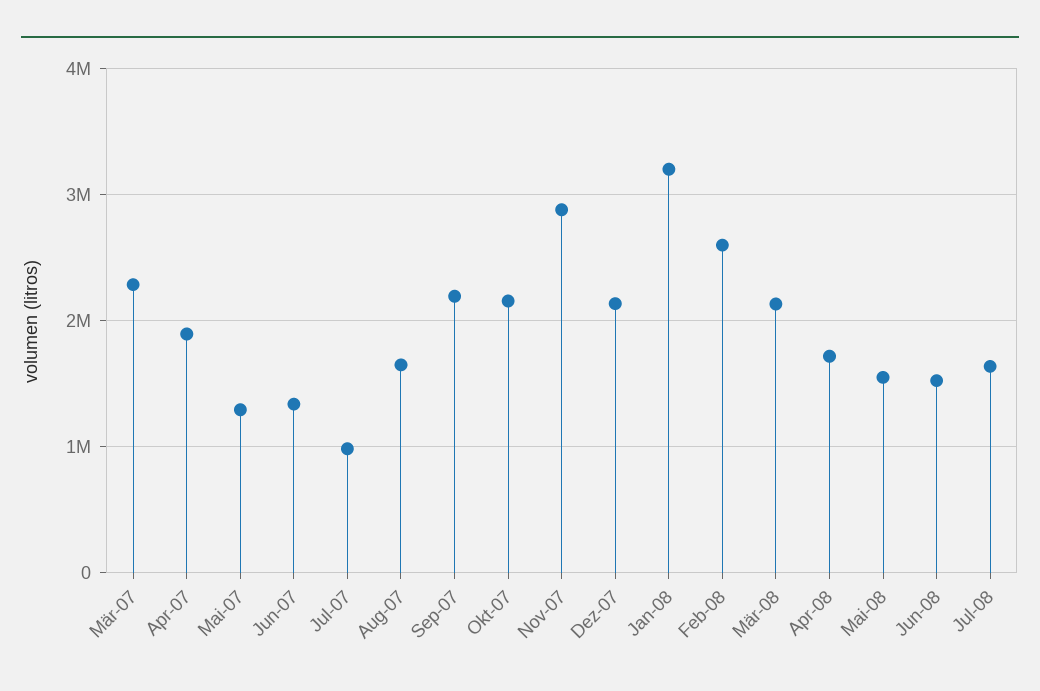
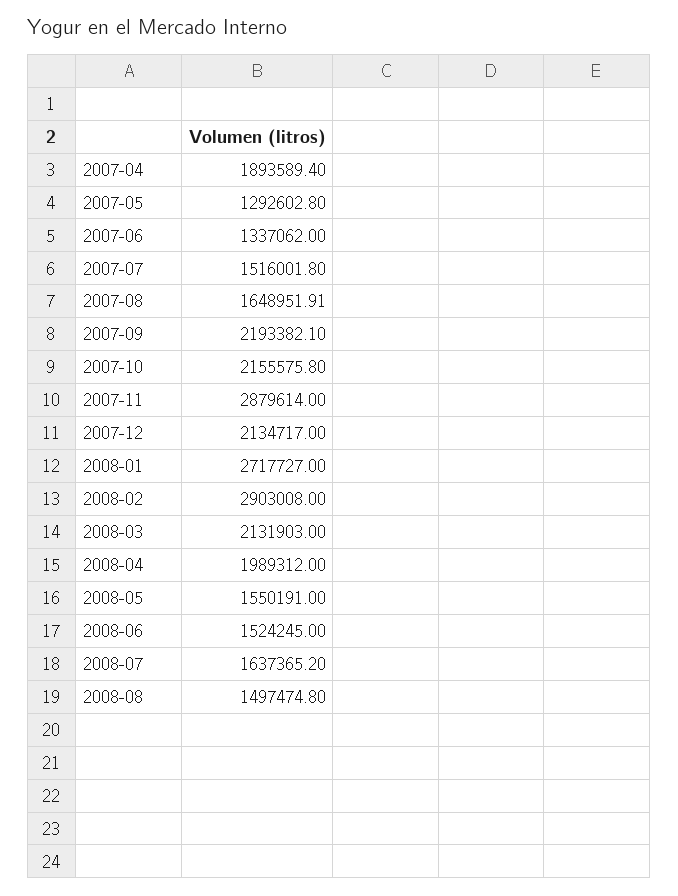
Mär-07: 2300000 -> none
Jul-07: 1000000 -> 1516001.8
Jan-08: 3200000 -> 2717727
Feb-08: 2600000 -> 2903008
Apr-08: 1700000 -> 1989312
2008-08: none -> 1497474.8

